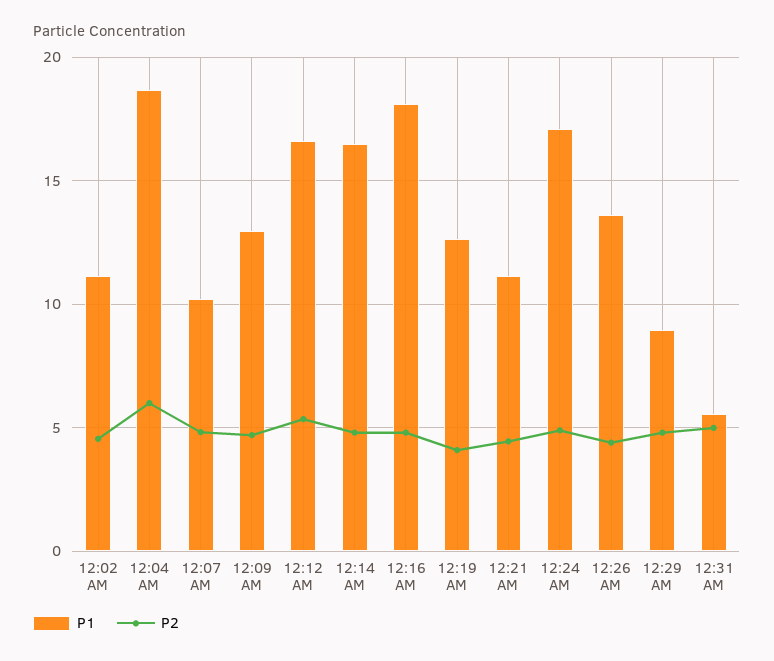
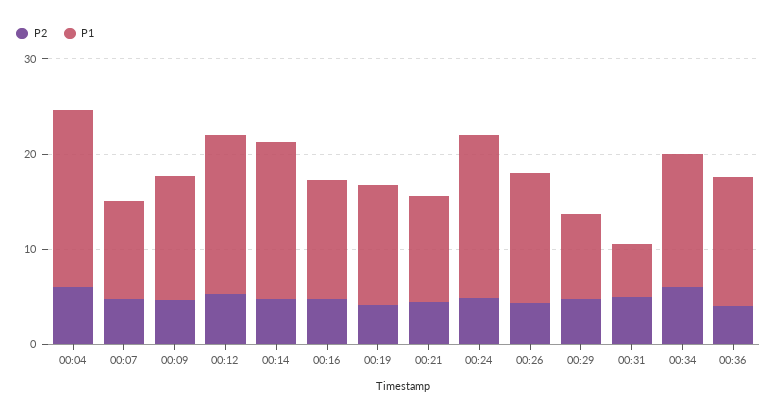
P1, 12:02 AM: 11 -> none
P2, 12:02 AM: 4.5 -> none
P1, 12:16 AM: 18 -> 12
P2, 00:34: none -> 6
P1, 00:34: none -> 14
P2, 00:36: none -> 4
P1, 00:36: none -> 14

